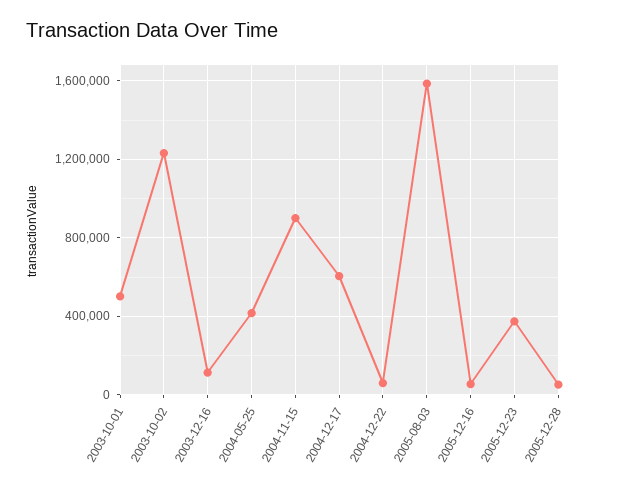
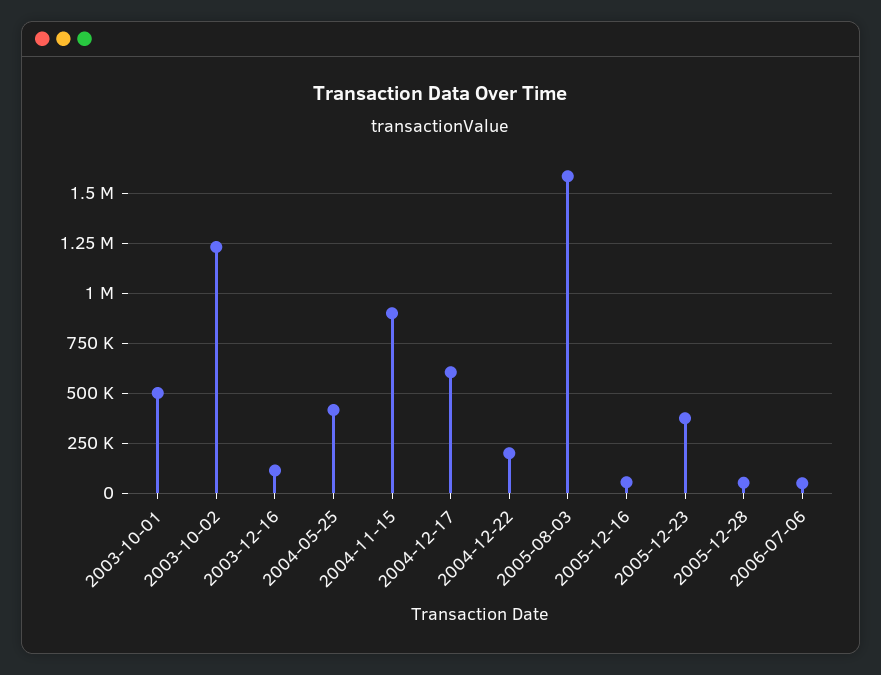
2004-12-22: 50000 -> 200000
2006-07-06: none -> 50000

